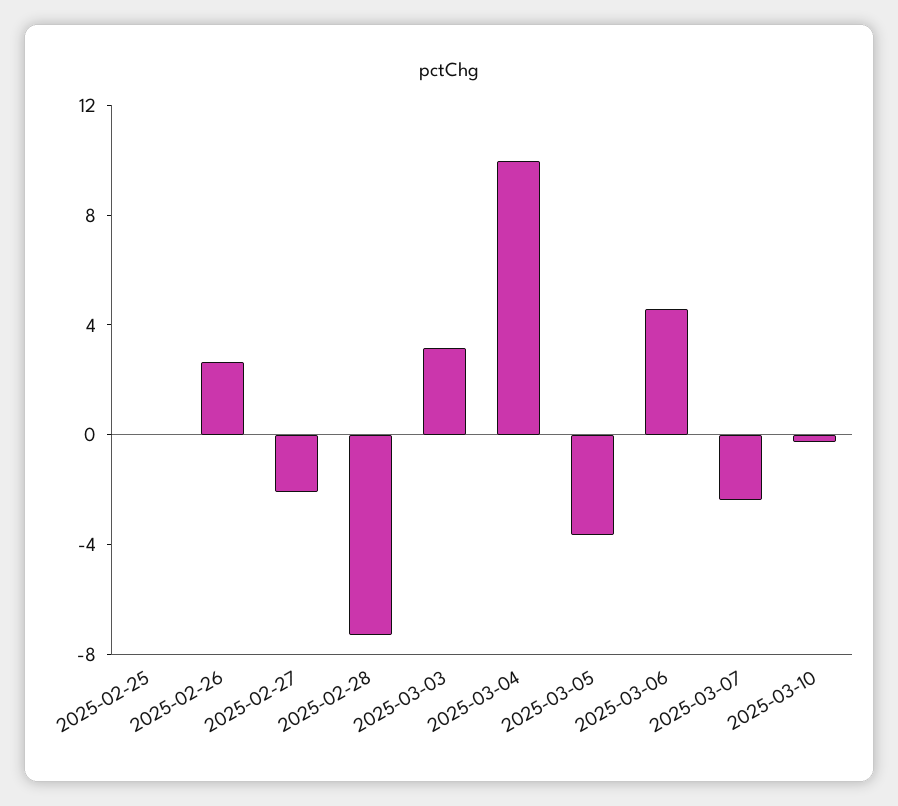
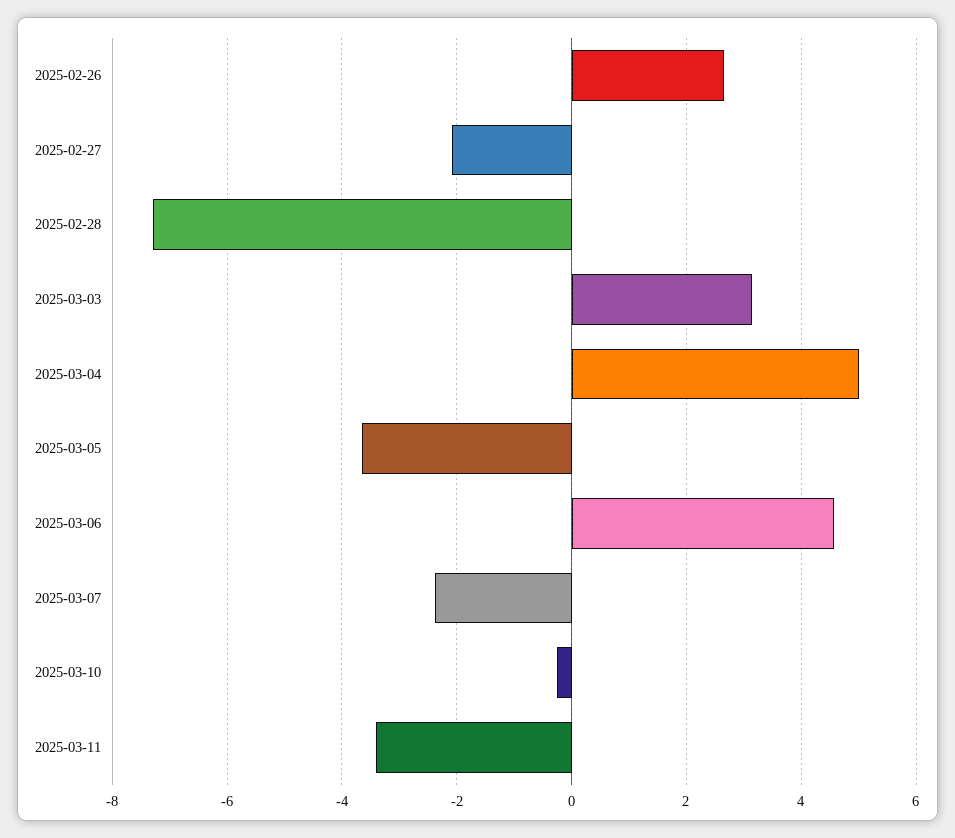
2025-02-25: 0 -> none
2025-03-04: 10 -> 5
2025-03-11: none -> -3.4

